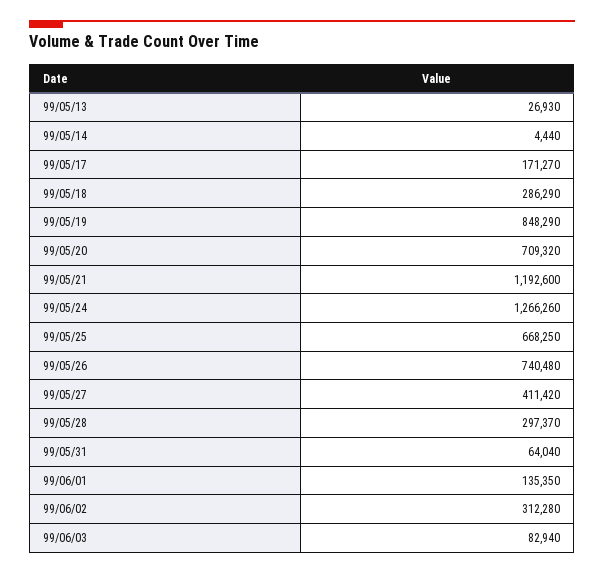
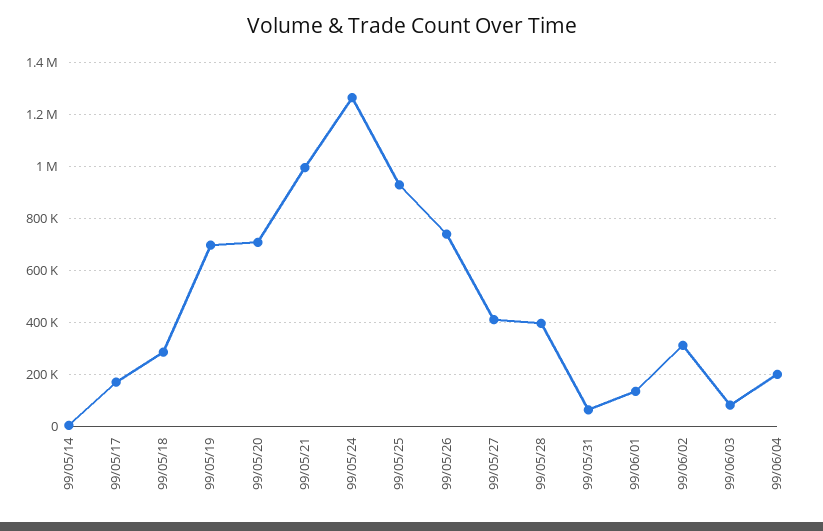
99/05/13: 26930 -> none
99/05/19: 848290 -> 700000
99/05/21: 1192600 -> 1000000
99/05/25: 668250 -> 925000
99/05/28: 297370 -> 400000
99/06/04: none -> 200000

